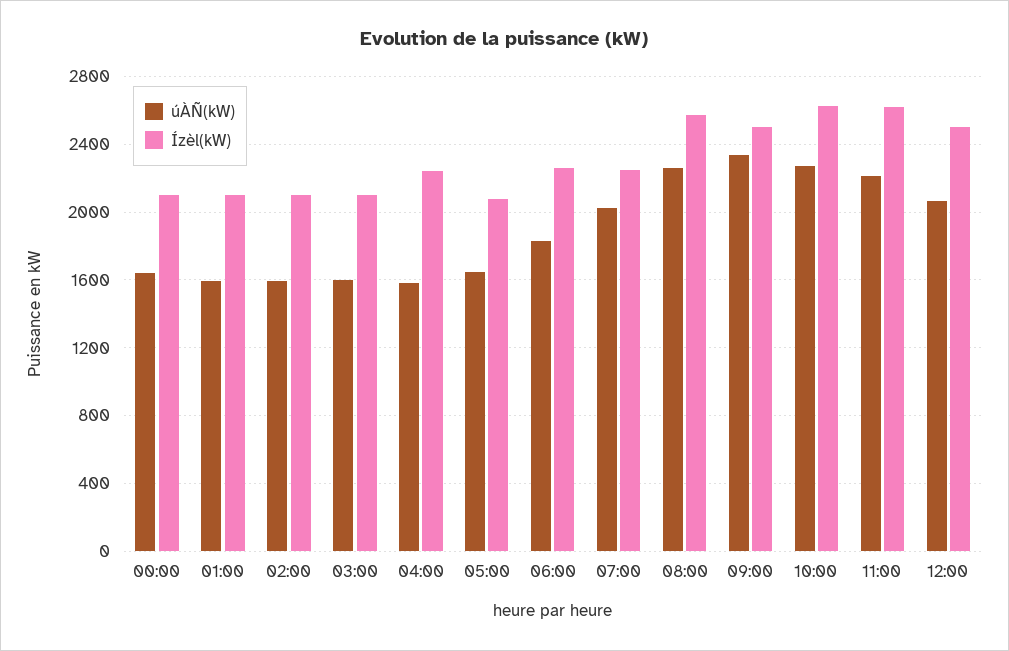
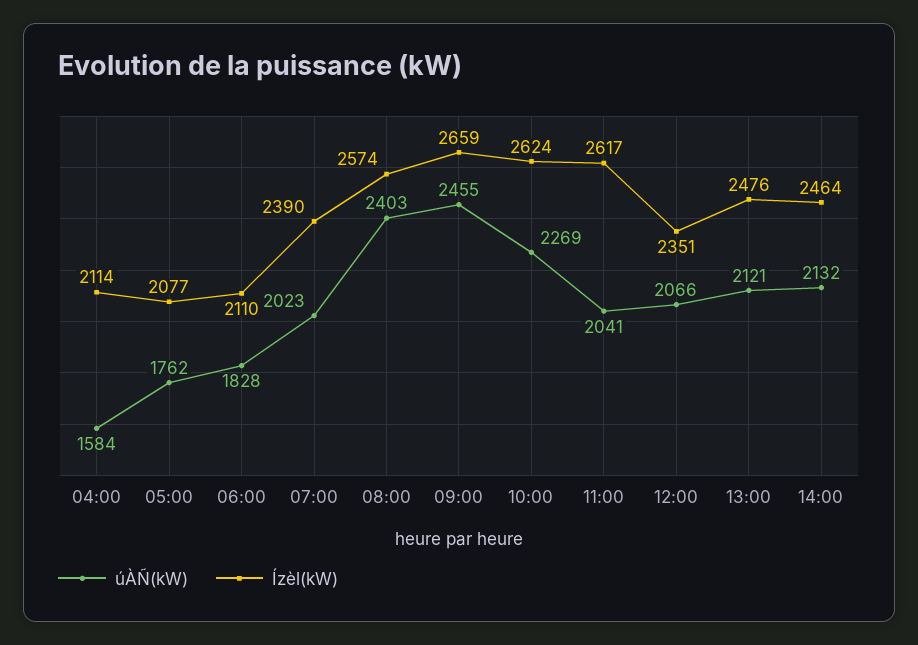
úÀÑ(kW), 00:00: 1650 -> none
Ízèl(kW), 00:00: 2100 -> none
úÀÑ(kW), 01:00: 1600 -> none
Ízèl(kW), 01:00: 2100 -> none
úÀÑ(kW), 02:00: 1600 -> none
Ízèl(kW), 02:00: 2100 -> none
úÀÑ(kW), 03:00: 1600 -> none
Ízèl(kW), 03:00: 2100 -> none
Ízèl(kW), 04:00: 2250 -> 2114
úÀÑ(kW), 05:00: 1650 -> 1762
Ízèl(kW), 06:00: 2250 -> 2110
Ízèl(kW), 07:00: 2250 -> 2390
úÀÑ(kW), 08:00: 2250 -> 2403
úÀÑ(kW), 09:00: 2350 -> 2455
Ízèl(kW), 09:00: 2500 -> 2659
úÀÑ(kW), 11:00: 2200 -> 2041
Ízèl(kW), 12:00: 2500 -> 2351
úÀÑ(kW), 13:00: none -> 2121
Ízèl(kW), 13:00: none -> 2476
úÀÑ(kW), 14:00: none -> 2132
Ízèl(kW), 14:00: none -> 2464

